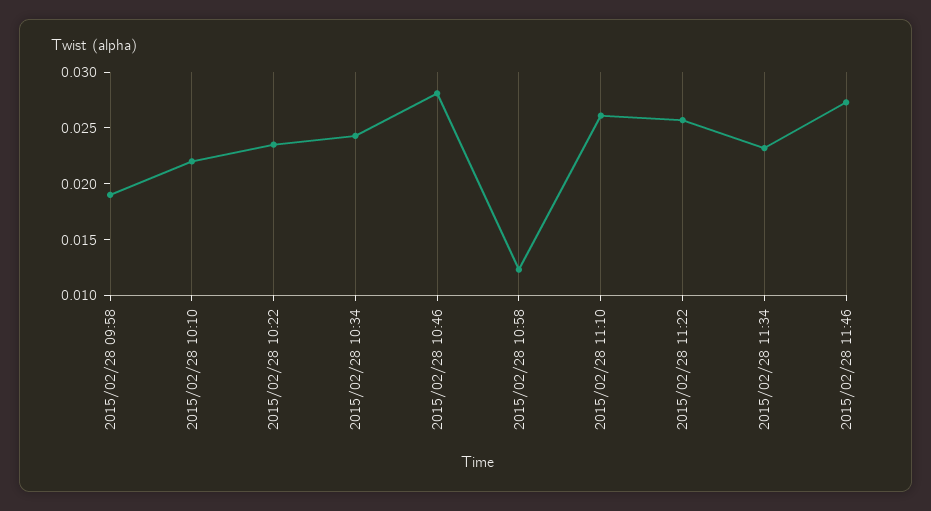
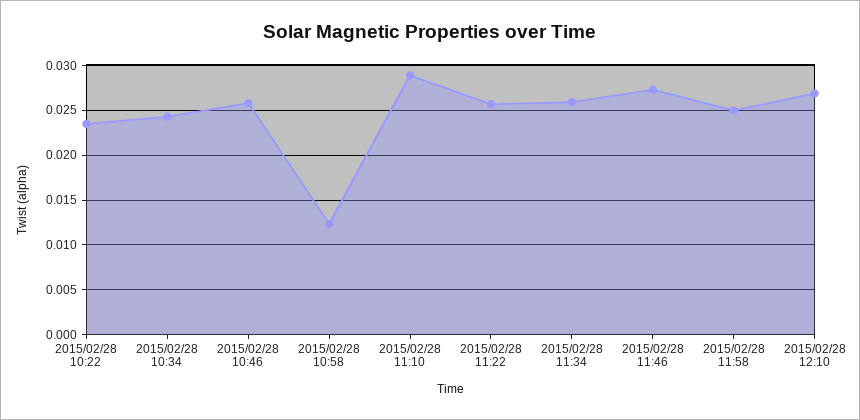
2015/02/28 09:58: 0.019 -> none
2015/02/28 10:10: 0.022 -> none
2015/02/28 10:46: 0.028 -> 0.026
2015/02/28 11:10: 0.026 -> 0.029
2015/02/28 11:34: 0.023 -> 0.026
2015/02/28 11:58: none -> 0.025
2015/02/28 12:10: none -> 0.027

